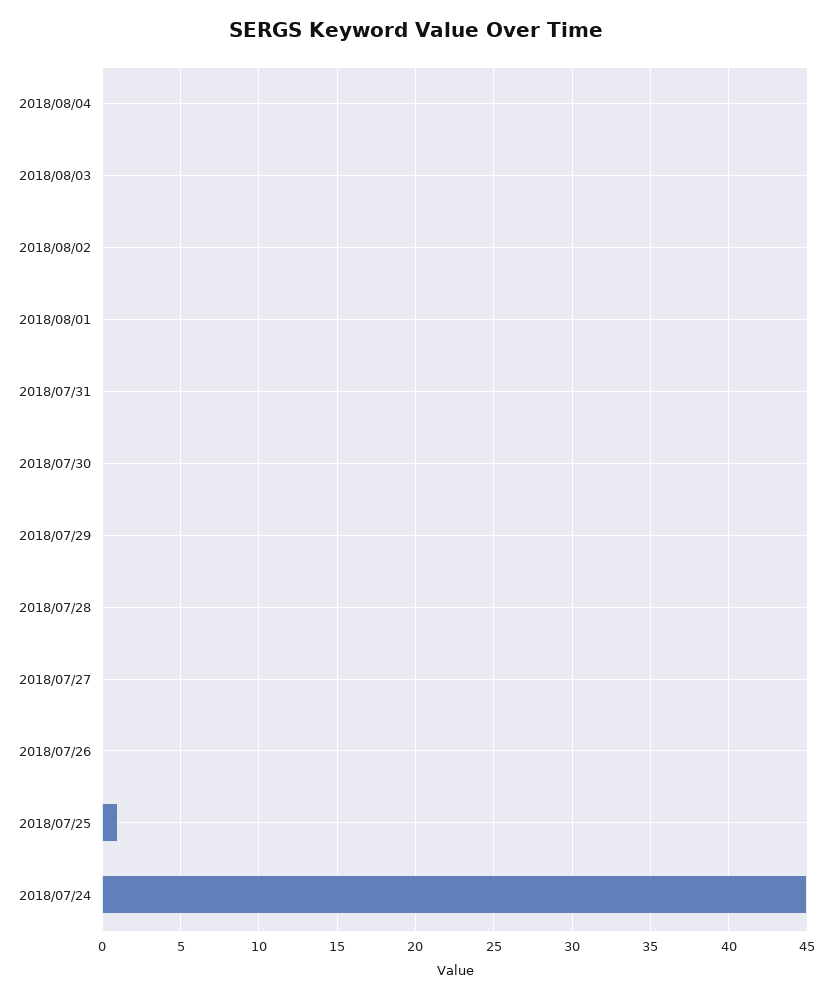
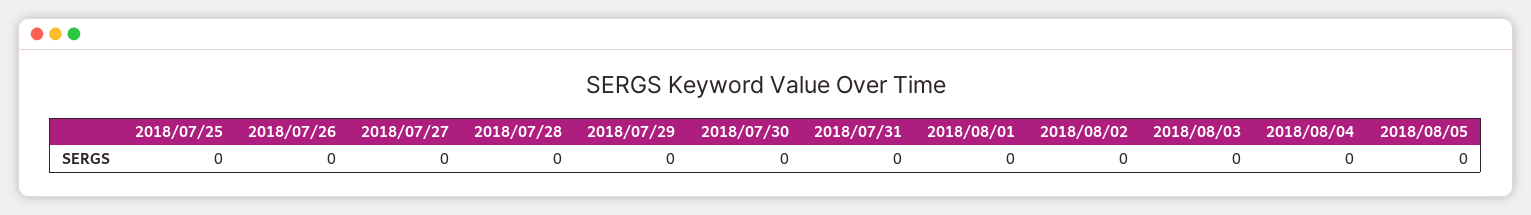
2018/07/25: 1 -> 0
2018/07/24: 45 -> none
2018/08/05: none -> 0

